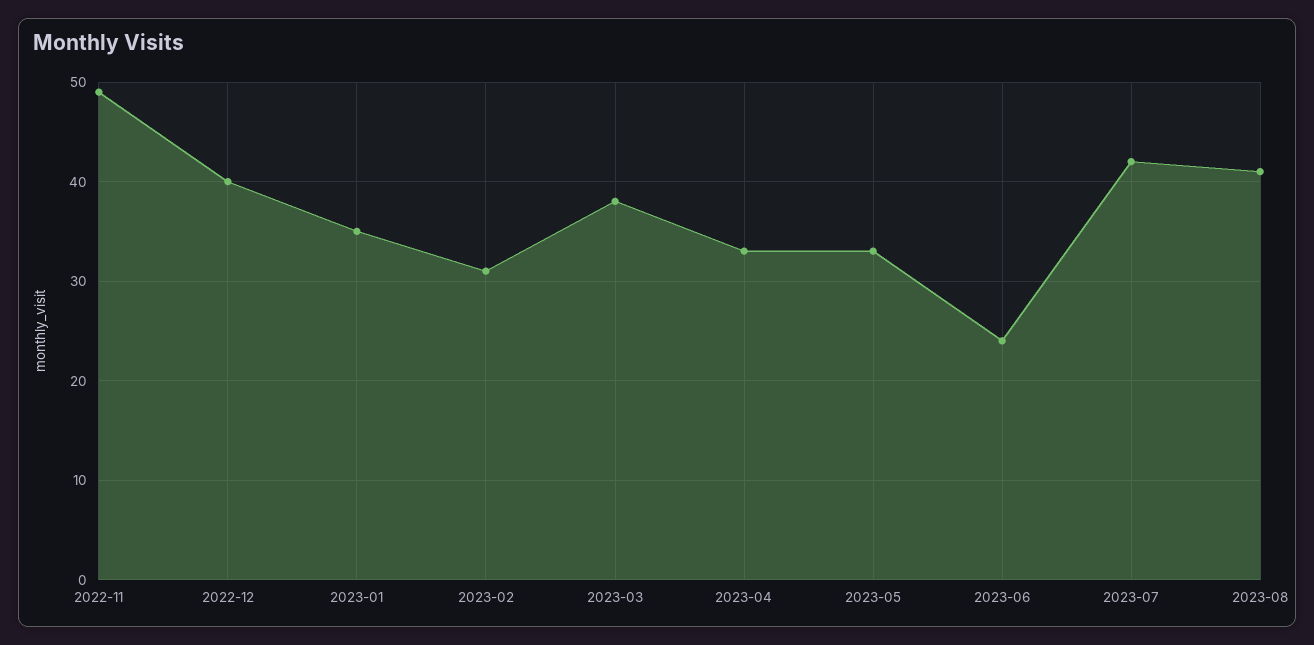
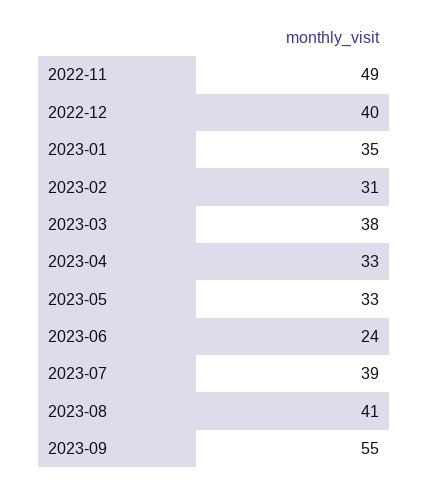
2023-07: 42 -> 39
2023-09: none -> 55

